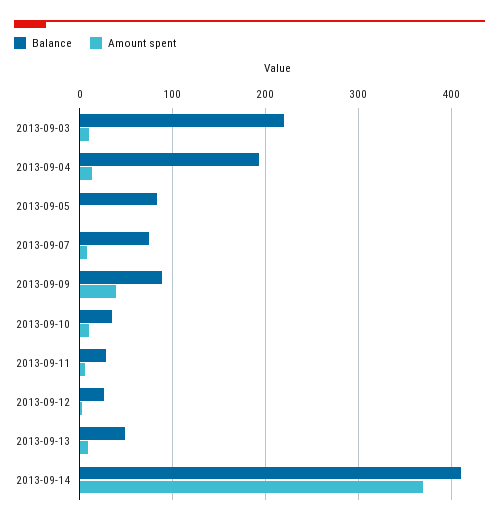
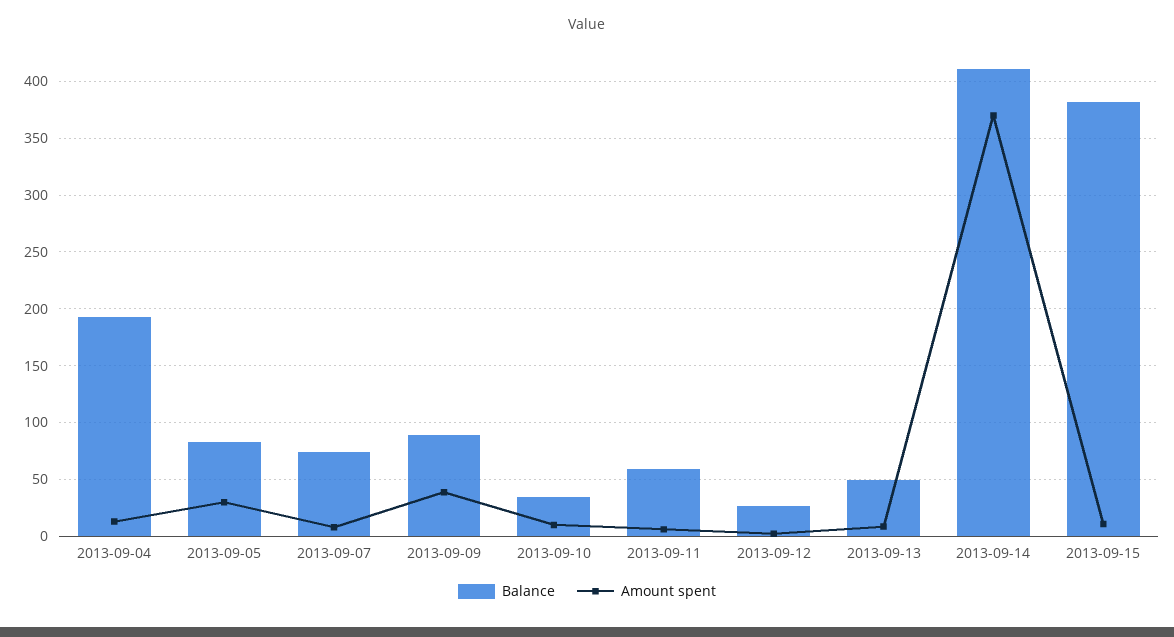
Balance, 2013-09-03: 220 -> none
Amount spent, 2013-09-03: 10 -> none
Amount spent, 2013-09-05: 0 -> 30
Balance, 2013-09-11: 30 -> 60
Balance, 2013-09-15: none -> 380
Amount spent, 2013-09-15: none -> 10

